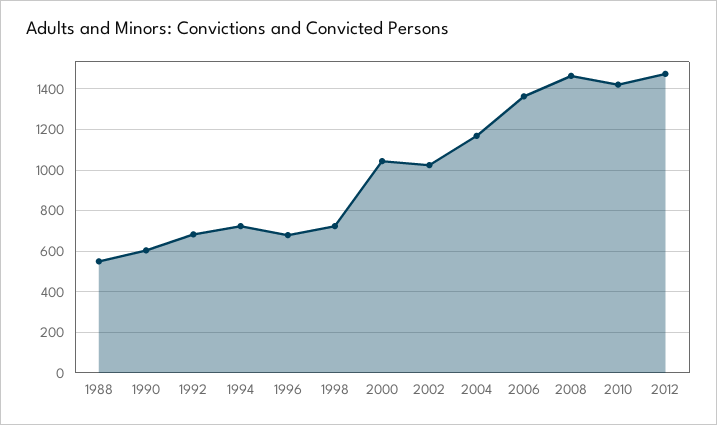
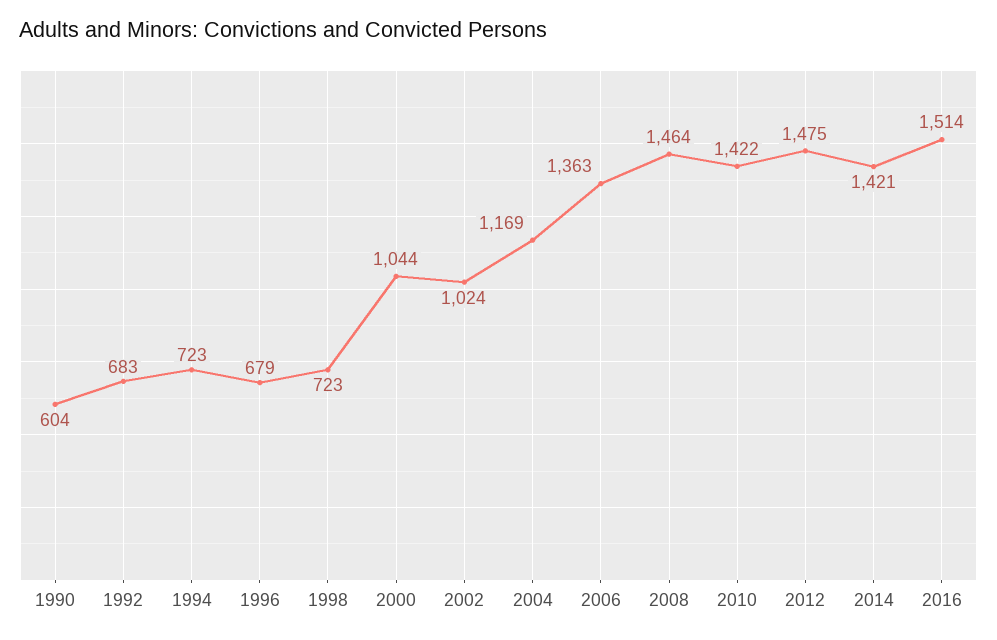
1988: 550 -> none
2014: none -> 1421
2016: none -> 1514

